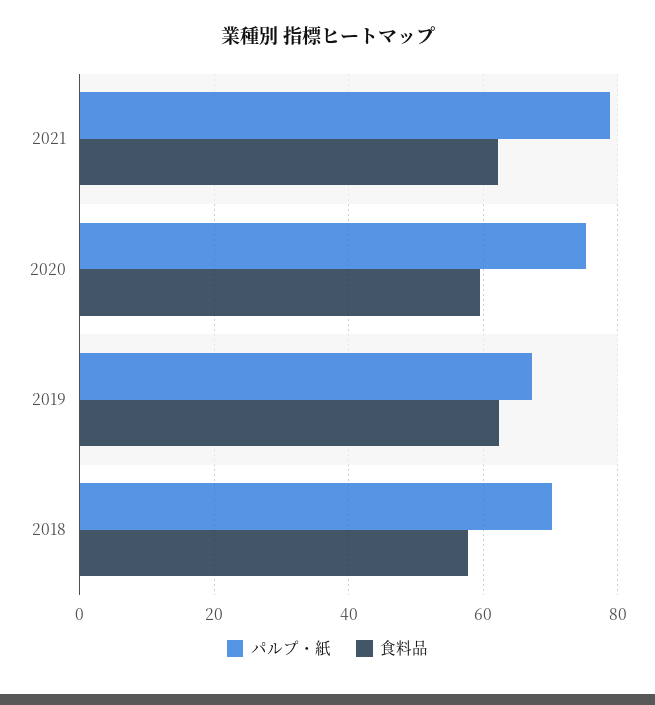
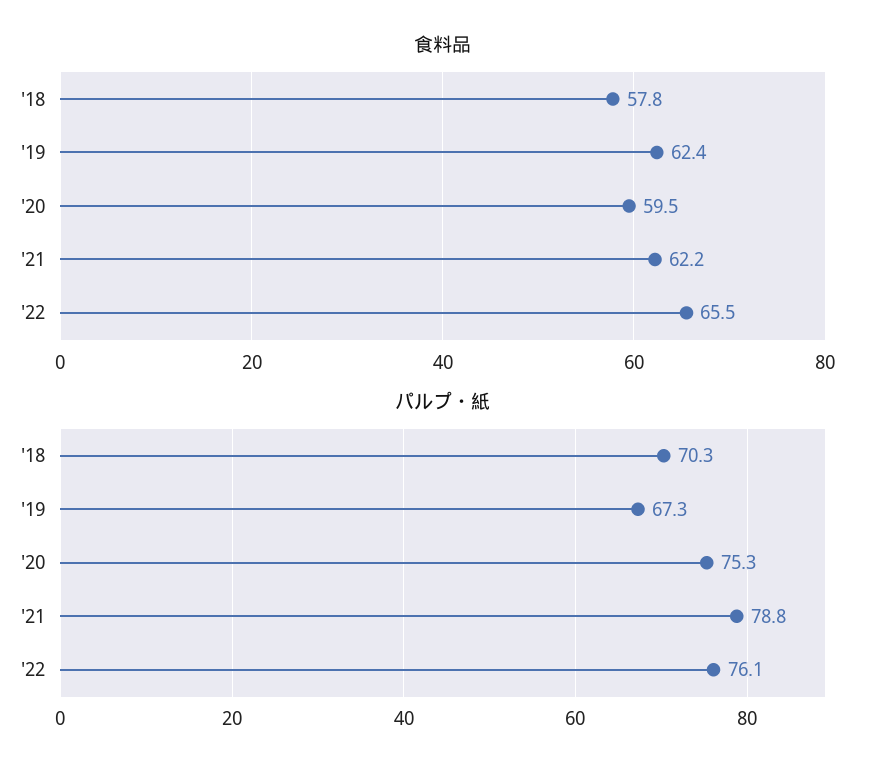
食料品, '22: none -> 65.5
パルプ・紙, '22: none -> 76.1

